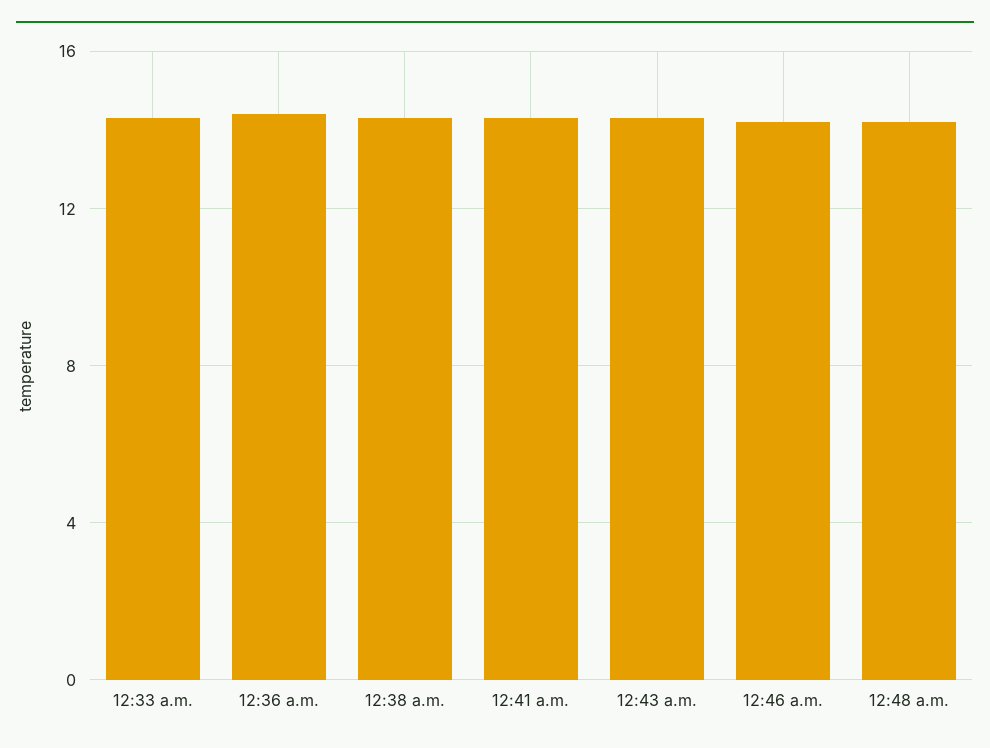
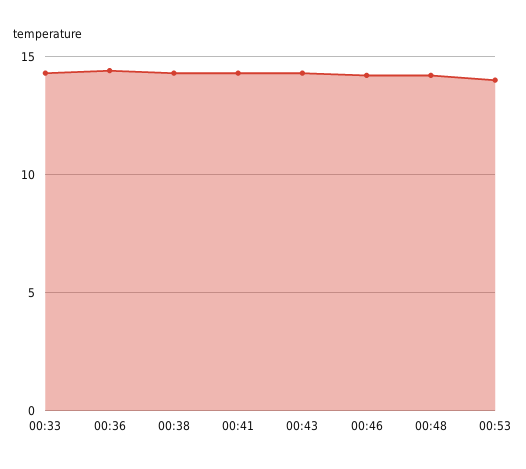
00:53: none -> 14

